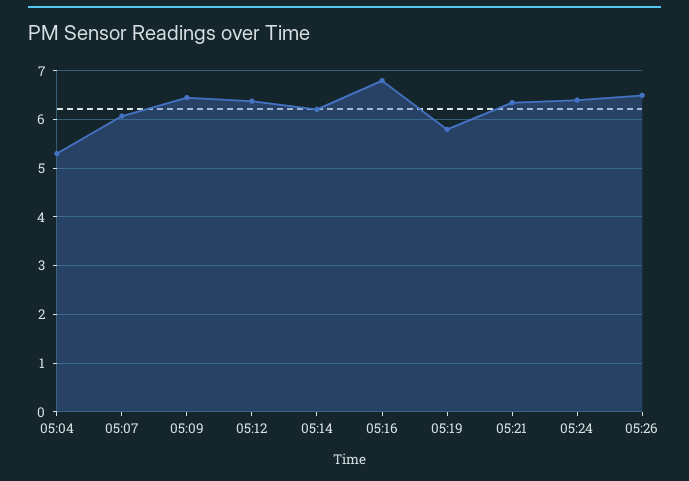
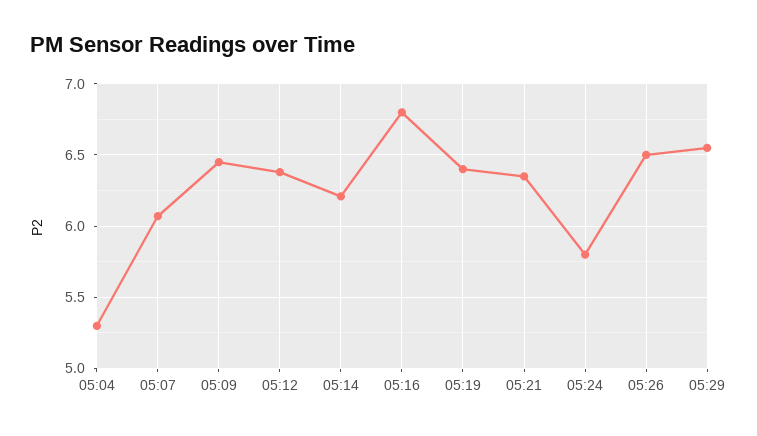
05:19: 5.8 -> 6.4
05:24: 6.4 -> 5.8
05:29: none -> 6.55

